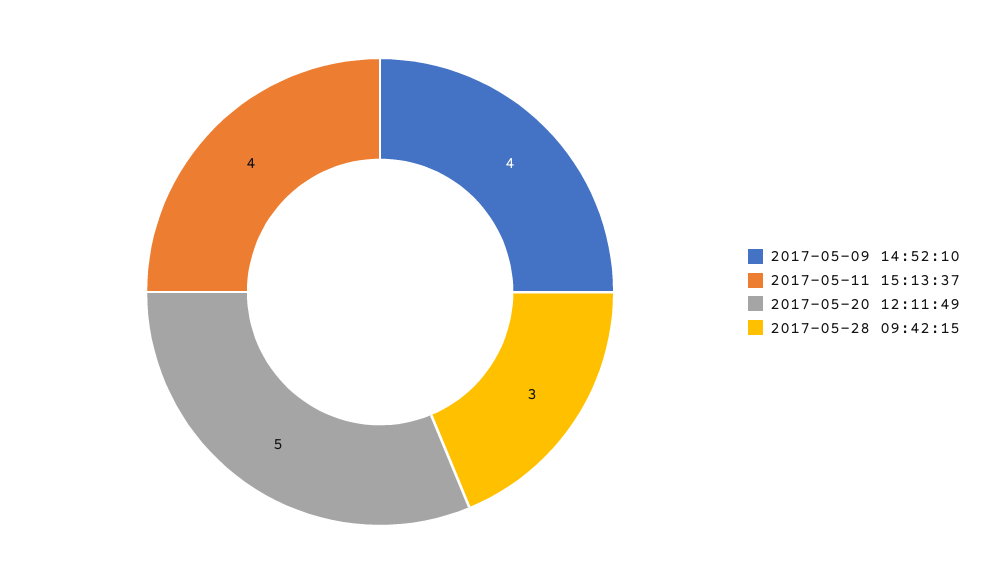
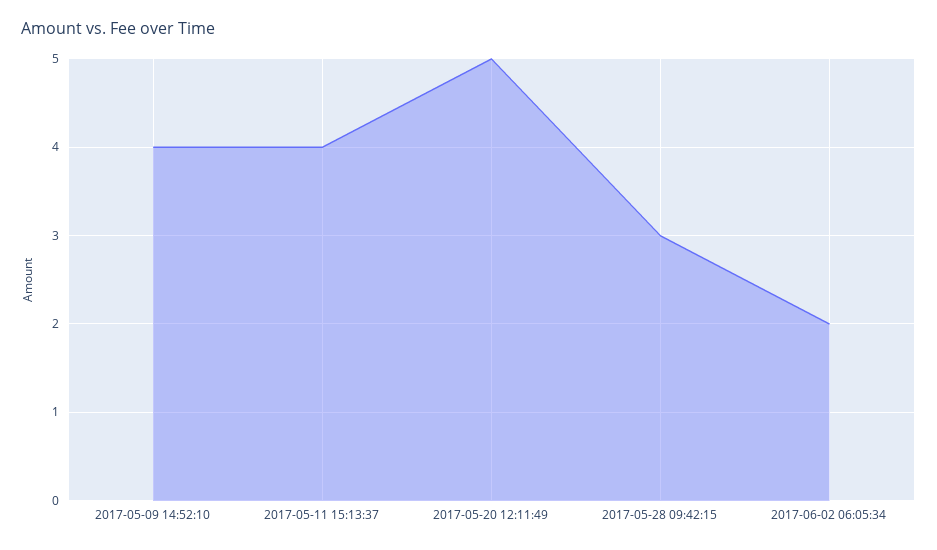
2017-06-02 06:05:34: none -> 2

